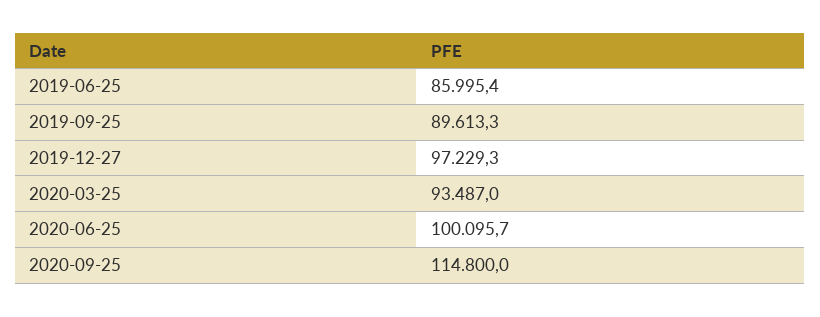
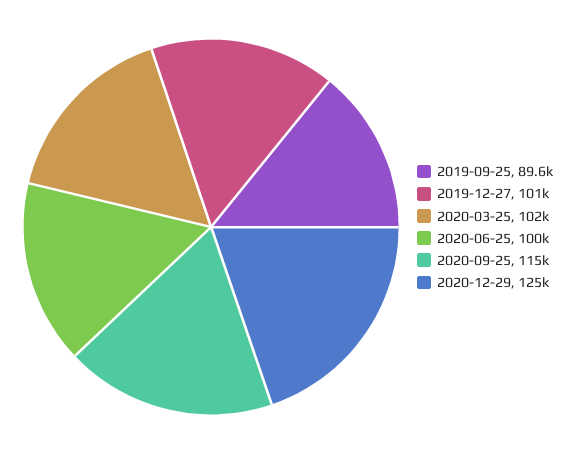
2019-06-25: 85995.4 -> none
2019-12-27: 97229.3 -> 101000
2020-03-25: 93487 -> 102000
2020-12-29: none -> 125000

